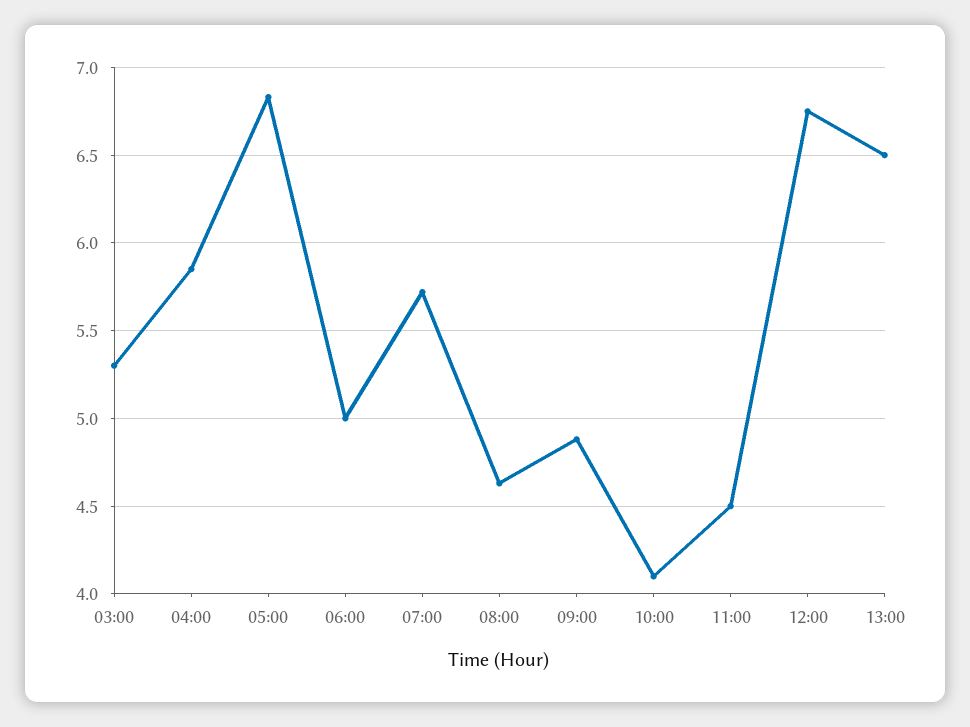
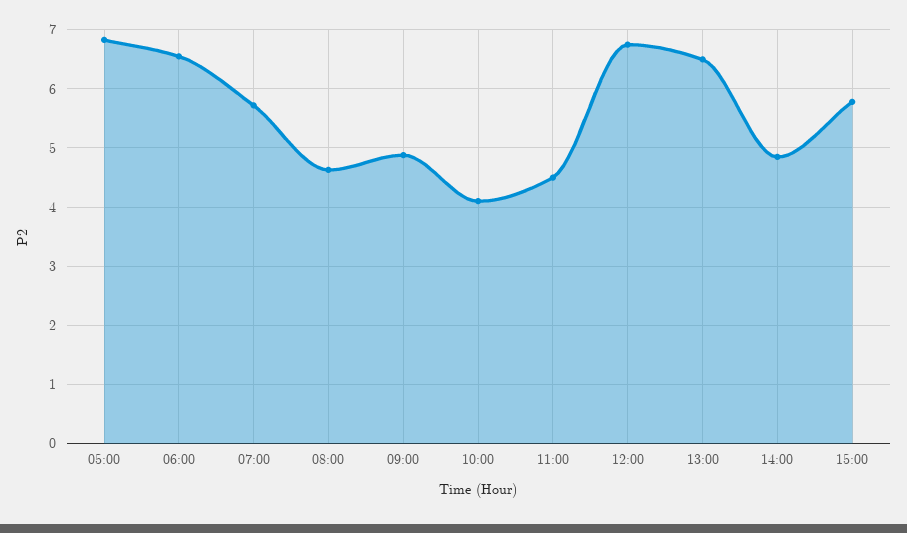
03:00: 5.3 -> none
04:00: 5.85 -> none
06:00: 5 -> 6.6
14:00: none -> 4.8
15:00: none -> 5.8

